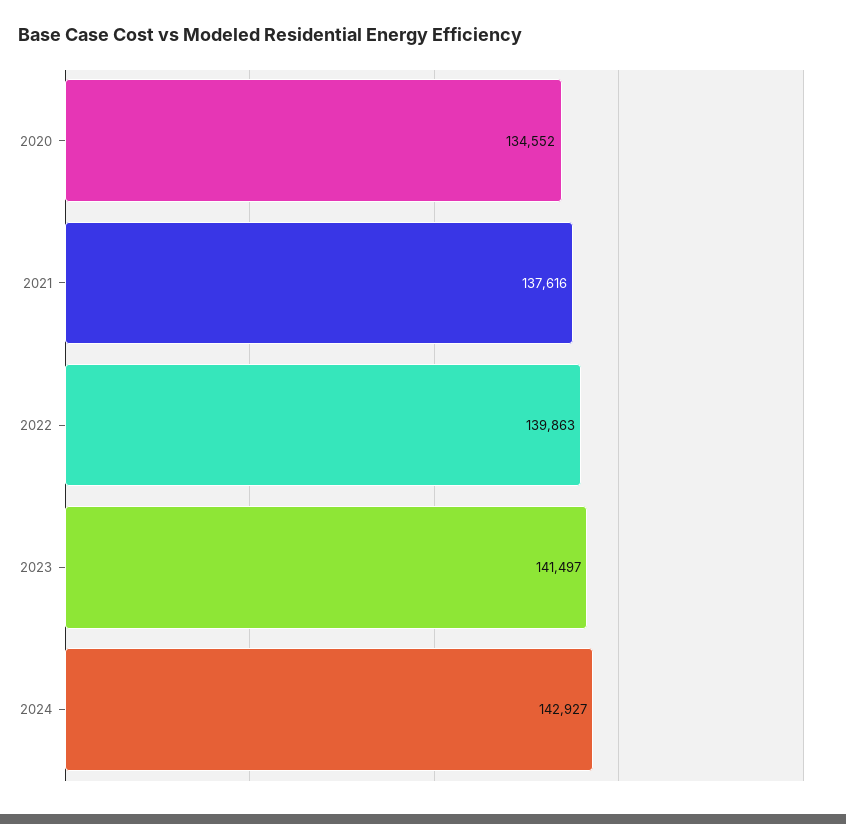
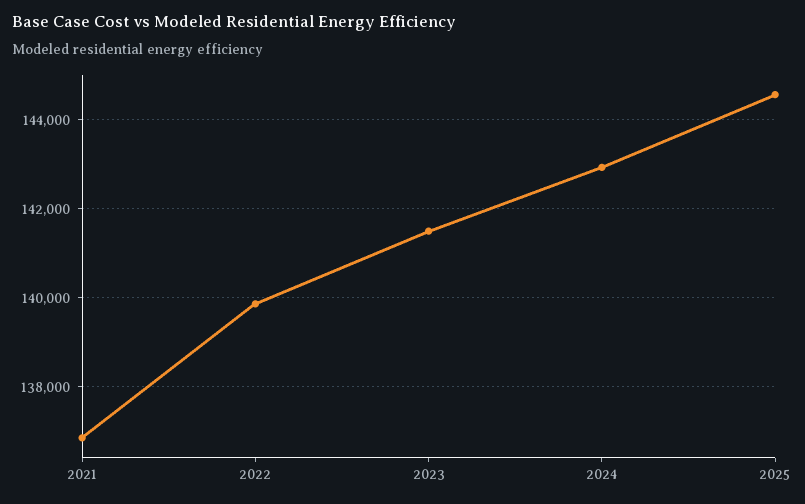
2020: 134552 -> none
2021: 137616 -> 136800
2025: none -> 144600

